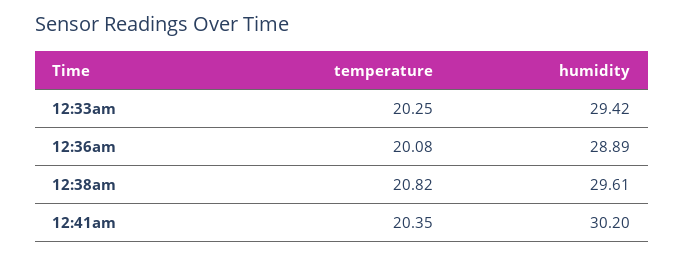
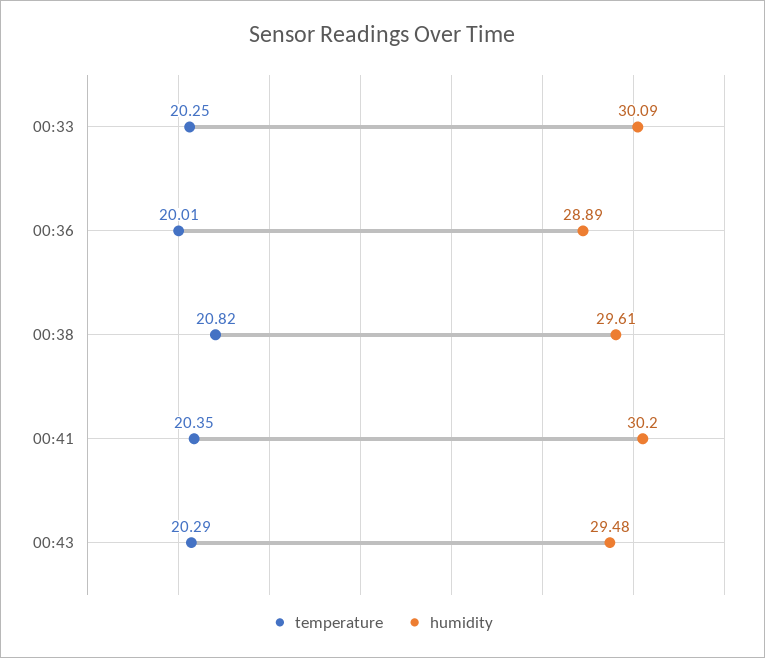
humidity, 12:33am: 29.42 -> 30.09
temperature, 12:36am: 20.08 -> 20.01
temperature, 00:43: none -> 20.29
humidity, 00:43: none -> 29.48

